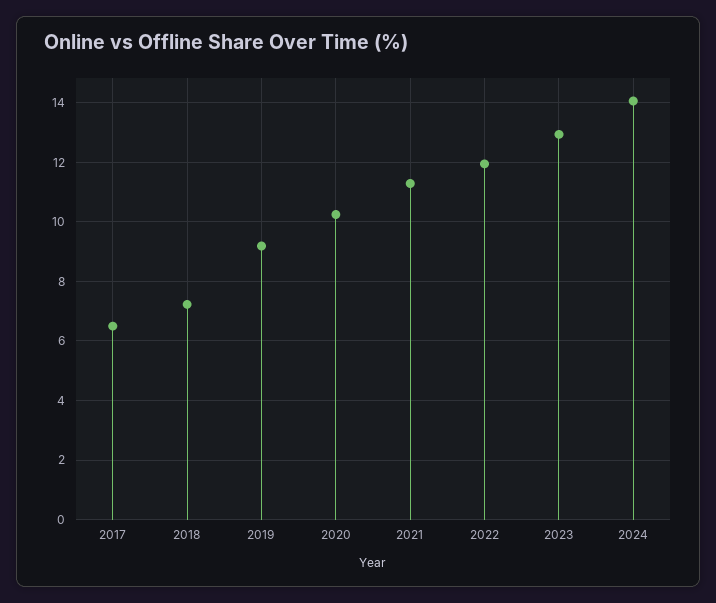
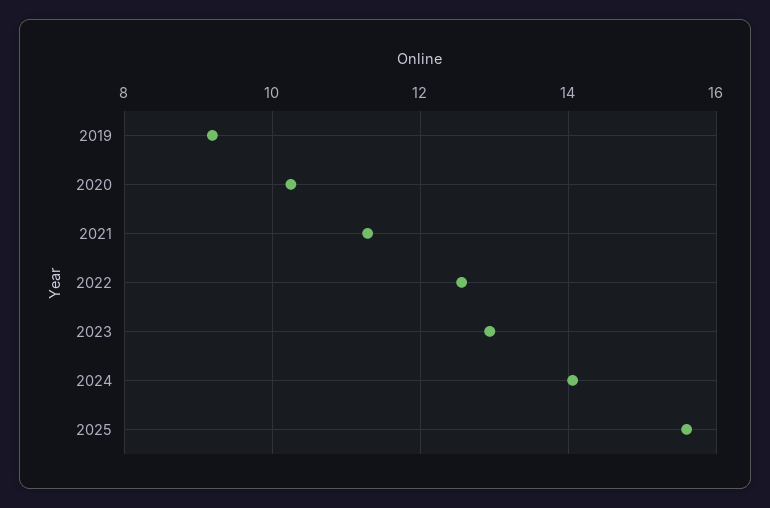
2017: 6.5 -> none
2018: 7.25 -> none
2022: 12 -> 12.6
2025: none -> 15.6

